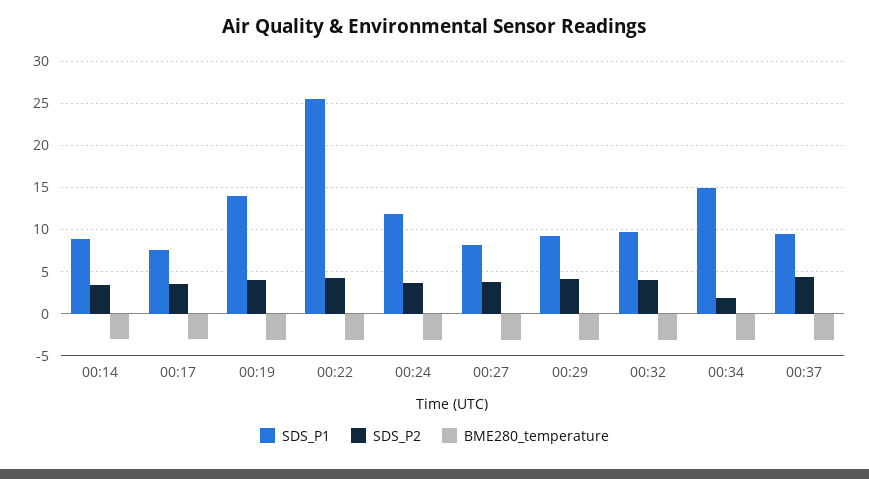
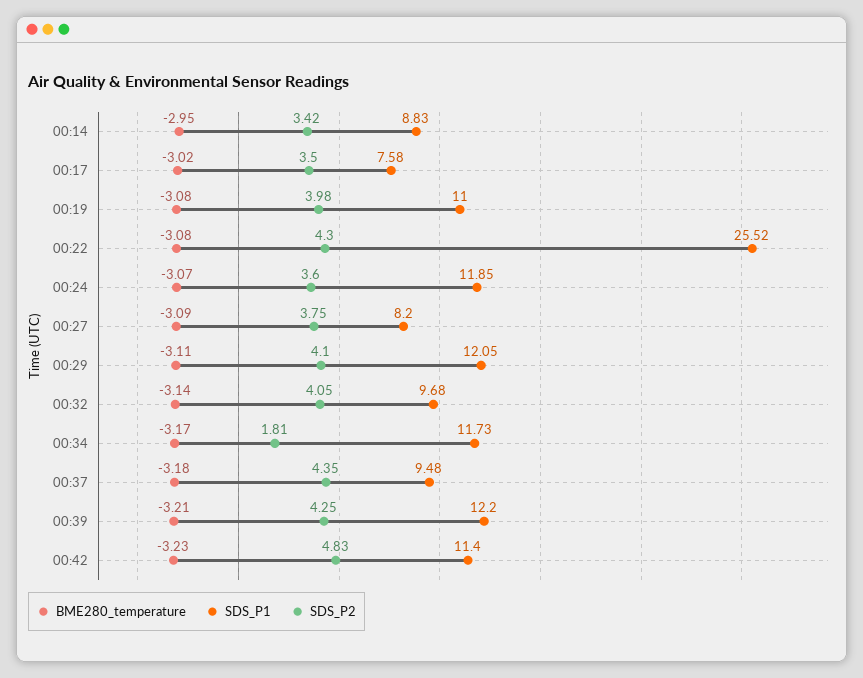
SDS_P1, 00:19: 14 -> 11
SDS_P1, 00:29: 9 -> 12.05
SDS_P1, 00:34: 15 -> 11.73
BME280_temperature, 00:39: none -> -3.21
SDS_P1, 00:39: none -> 12.2
SDS_P2, 00:39: none -> 4.25
BME280_temperature, 00:42: none -> -3.23
SDS_P1, 00:42: none -> 11.4
SDS_P2, 00:42: none -> 4.83

